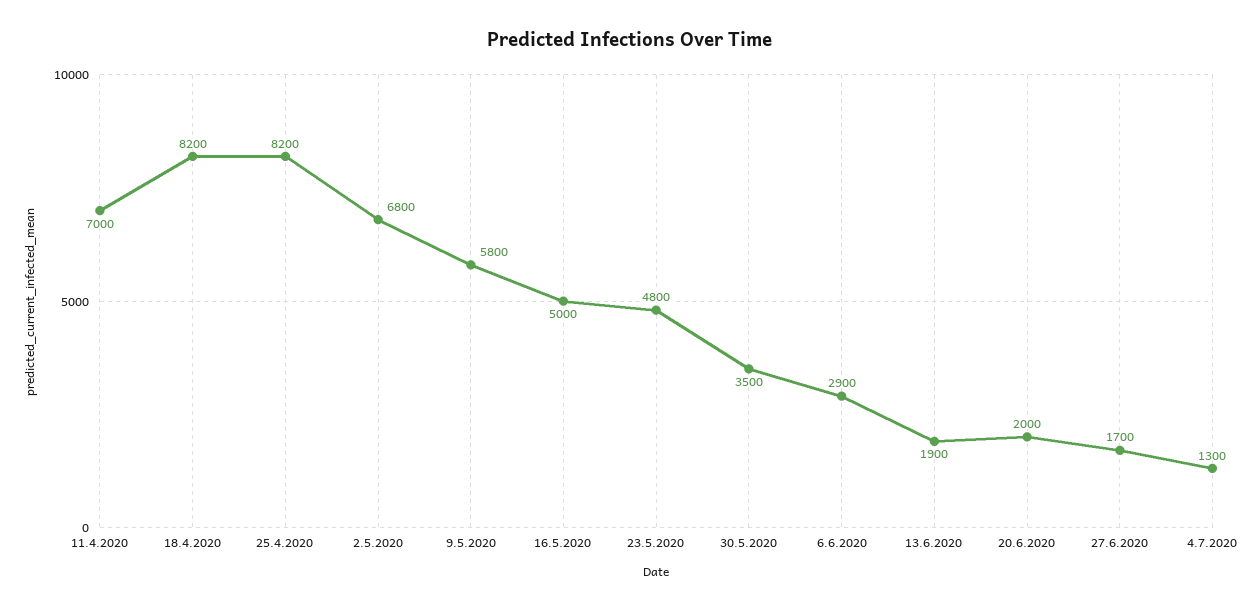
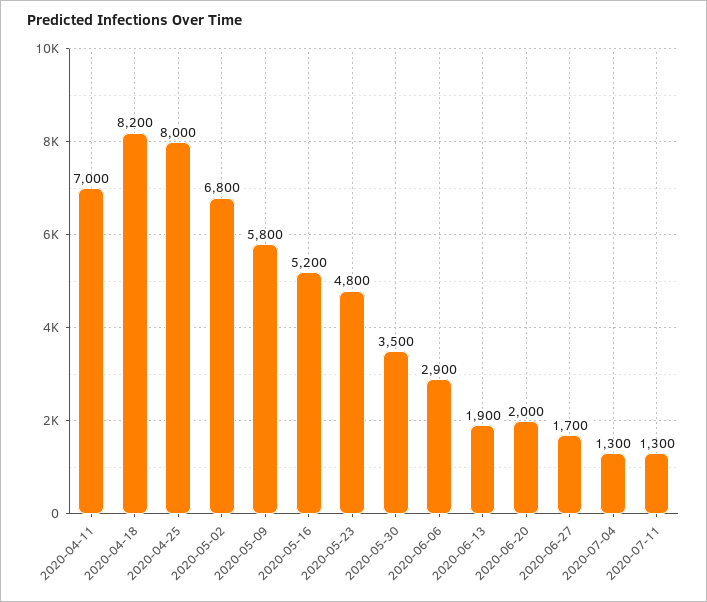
25.4.2020: 8200 -> 8000
16.5.2020: 5000 -> 5200
2020-07-11: none -> 1300

